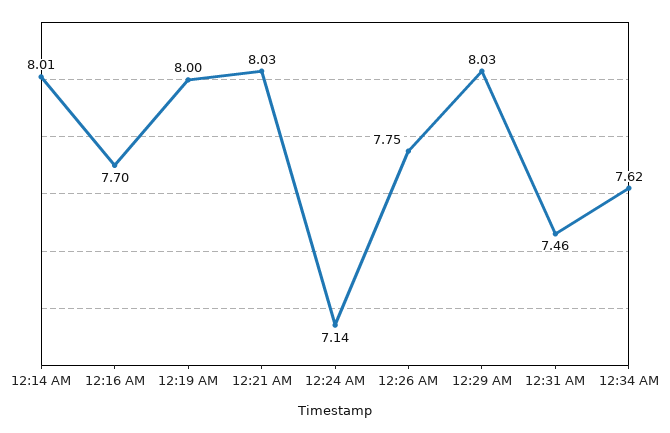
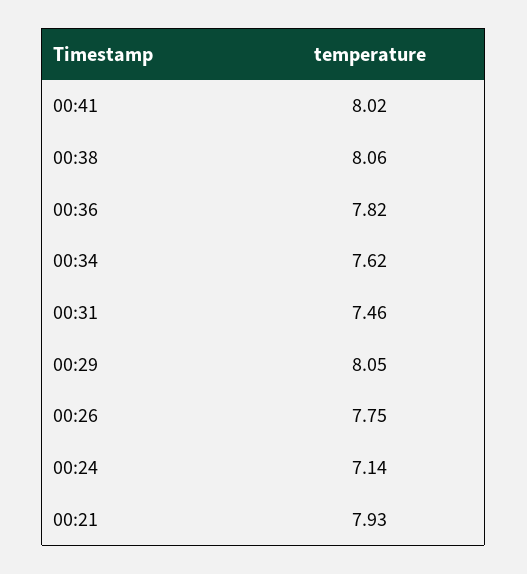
12:14 AM: 8.01 -> none
12:16 AM: 7.7 -> none
12:19 AM: 8 -> none
12:21 AM: 8.03 -> 7.93
12:29 AM: 8.03 -> 8.05
00:41: none -> 8.02
00:38: none -> 8.06
00:36: none -> 7.82

